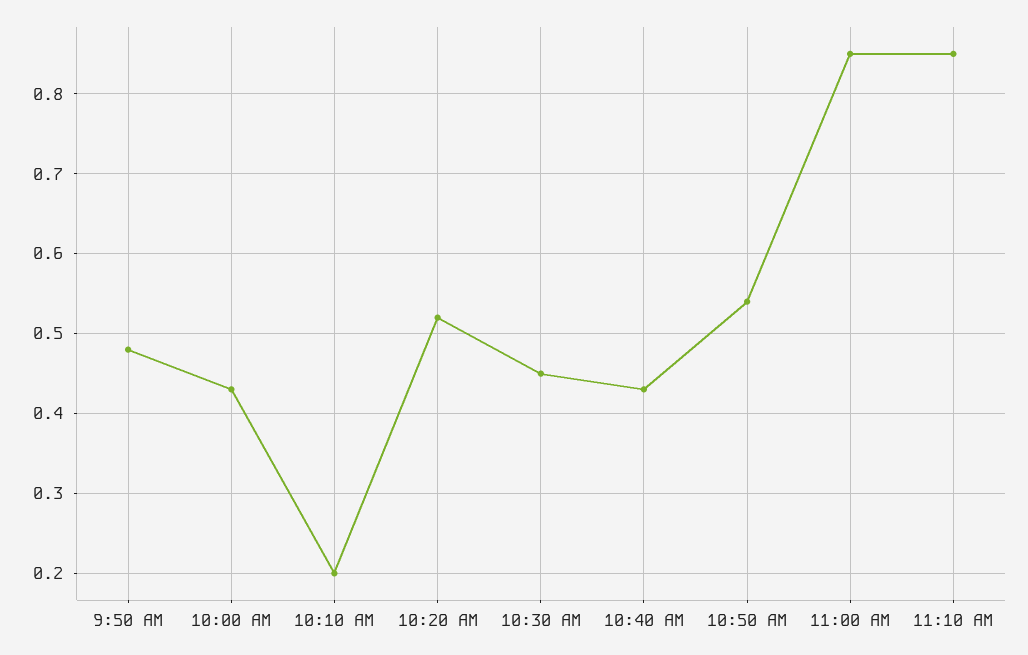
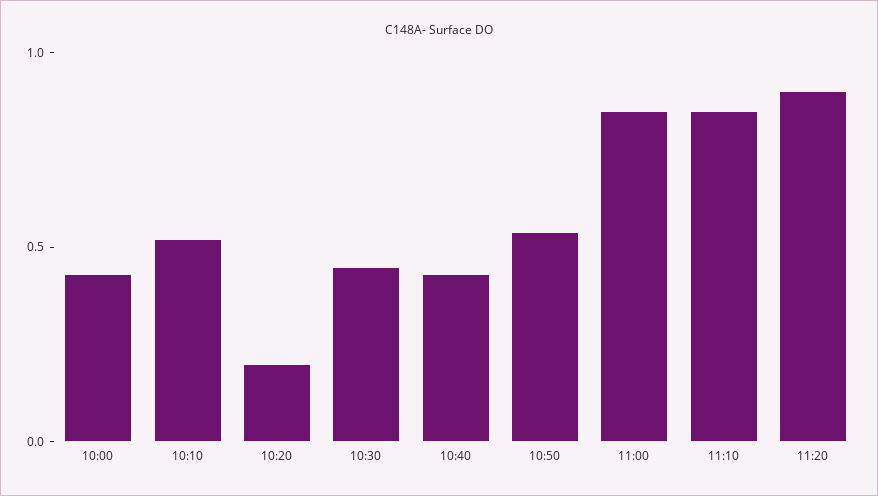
9:50 AM: 0.48 -> none
10:10 AM: 0.2 -> 0.5
10:20 AM: 0.52 -> 0.2
11:20: none -> 0.9

